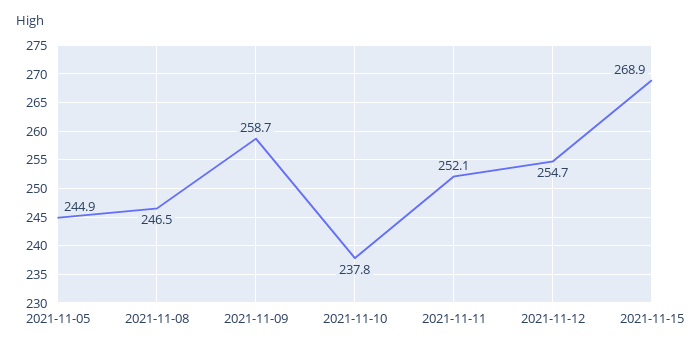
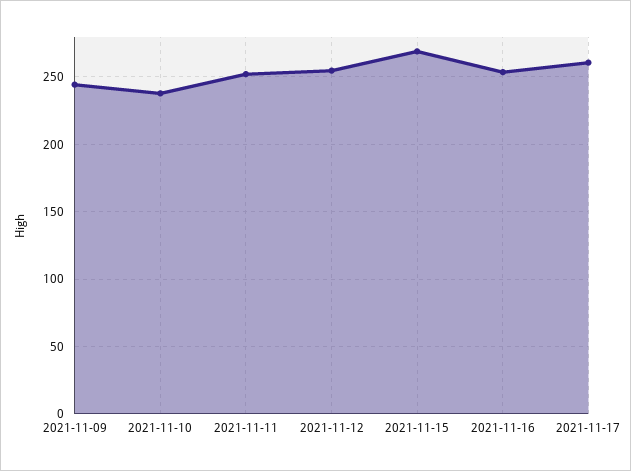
2021-11-05: 244.9 -> none
2021-11-08: 246.5 -> none
2021-11-09: 258.7 -> 245
2021-11-16: none -> 255
2021-11-17: none -> 260

